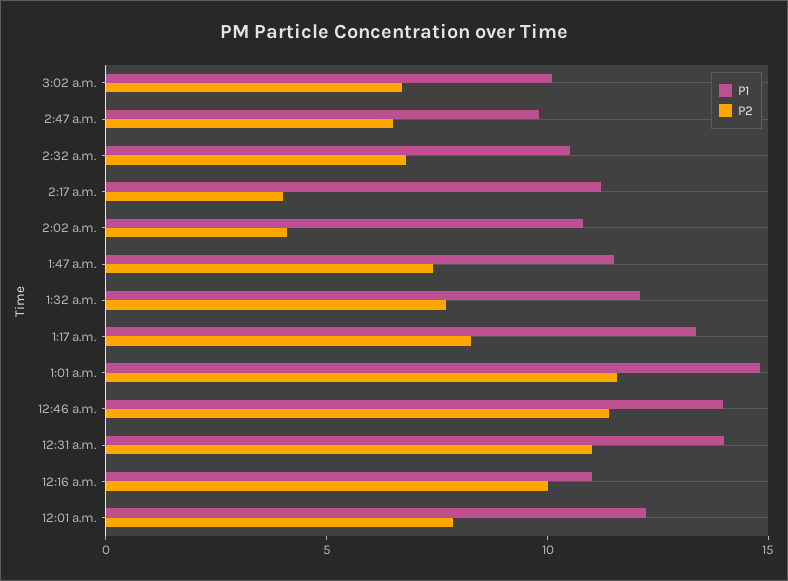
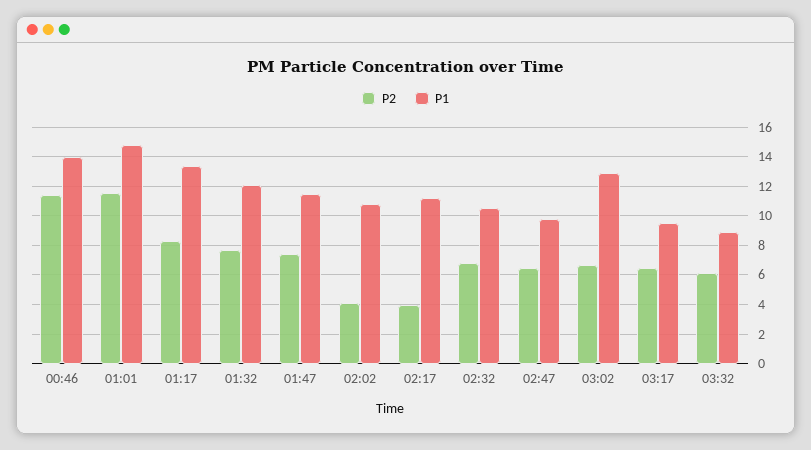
P1, 3:02 a.m.: 10 -> 13
P1, 12:31 a.m.: 14 -> none
P2, 12:31 a.m.: 11 -> none
P1, 12:16 a.m.: 11 -> none
P2, 12:16 a.m.: 10 -> none
P1, 12:01 a.m.: 12 -> none
P2, 12:01 a.m.: 8 -> none
P2, 03:17: none -> 6.5
P1, 03:17: none -> 9.5
P2, 03:32: none -> 6
P1, 03:32: none -> 9

